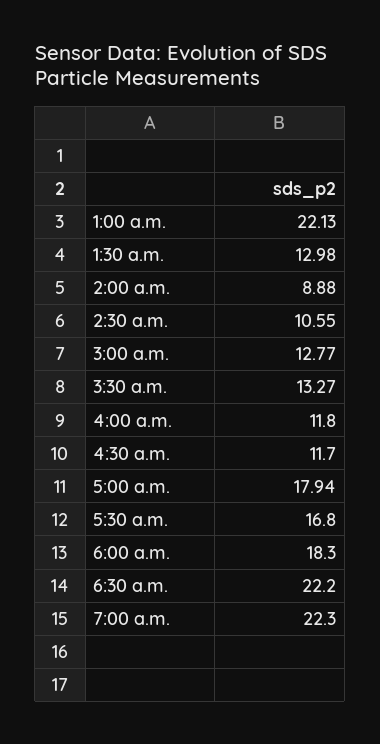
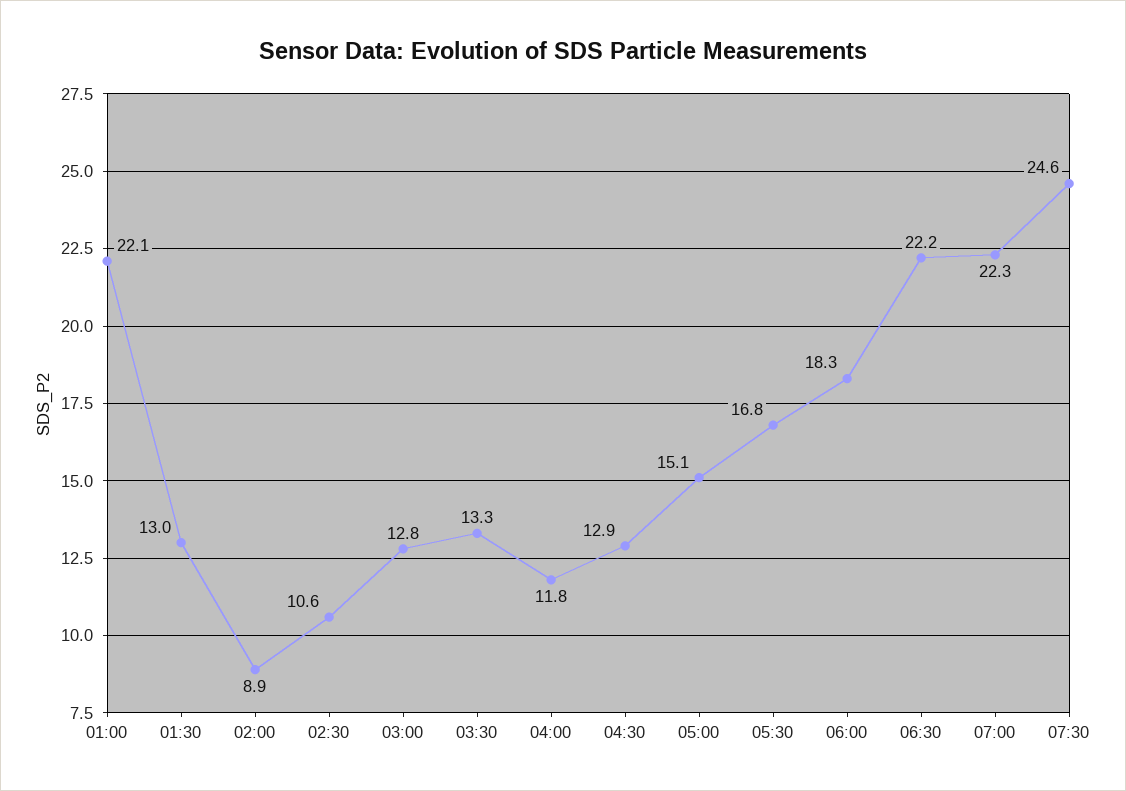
4:30 a.m.: 11.7 -> 12.9
5:00 a.m.: 17.94 -> 15.1
07:30: none -> 24.6

